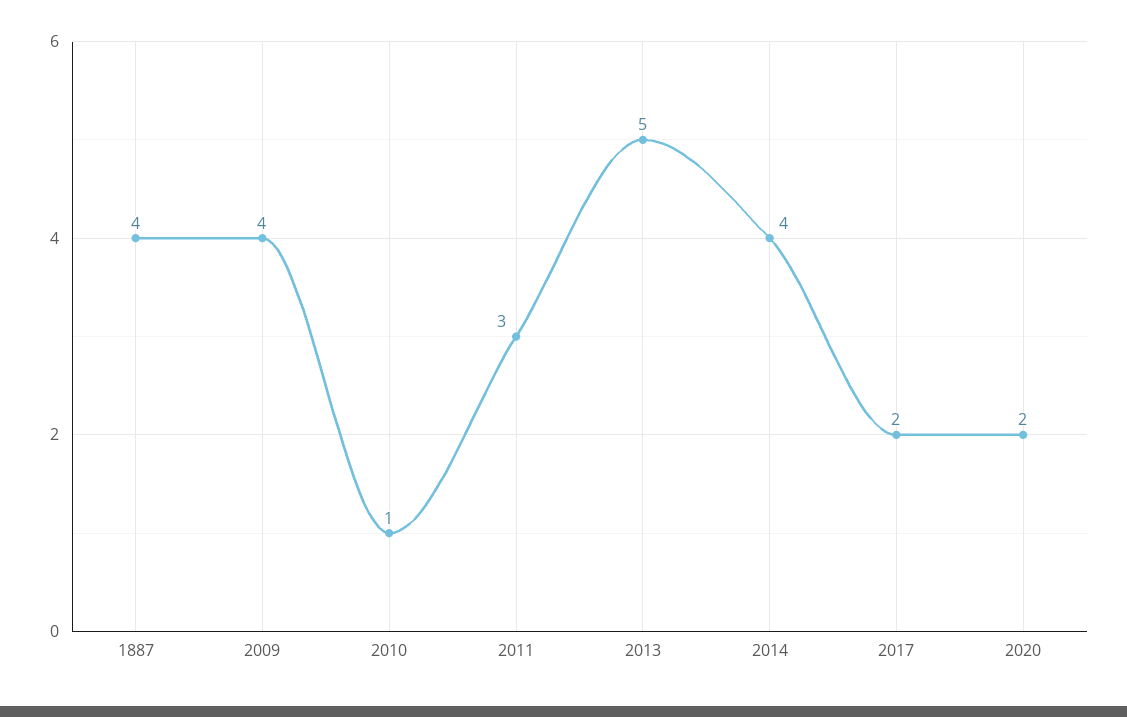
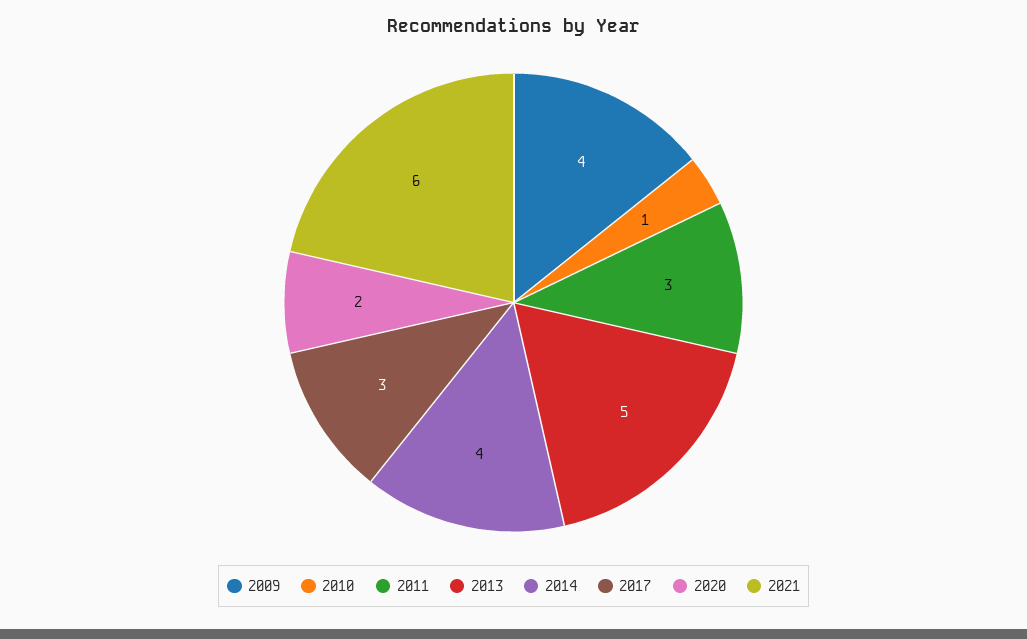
1887: 4 -> none
2017: 2 -> 3
2021: none -> 6

